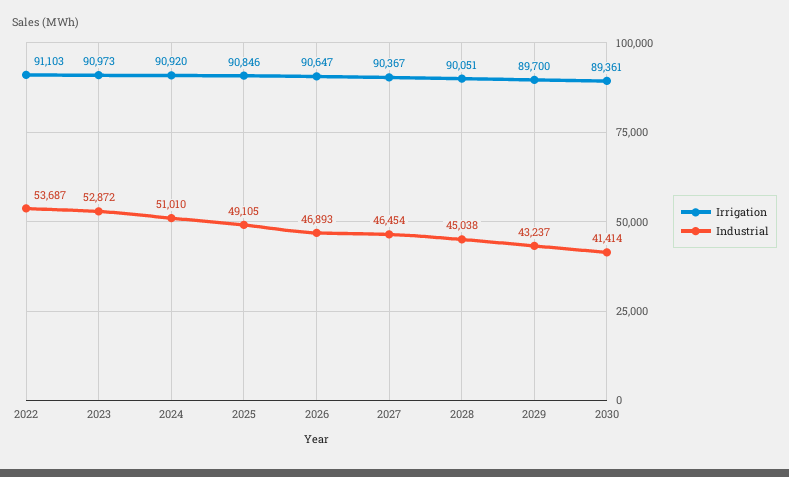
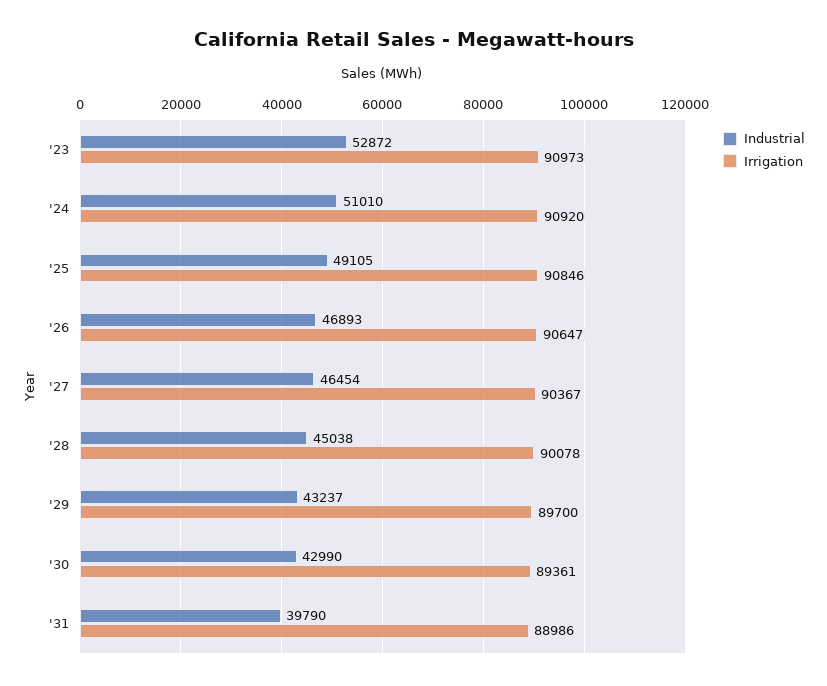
Irrigation, 2022: 91103 -> none
Industrial, 2022: 53687 -> none
Irrigation, 2028: 90051 -> 90078
Industrial, 2030: 41414 -> 42990
Industrial, '31: none -> 39790
Irrigation, '31: none -> 88986

